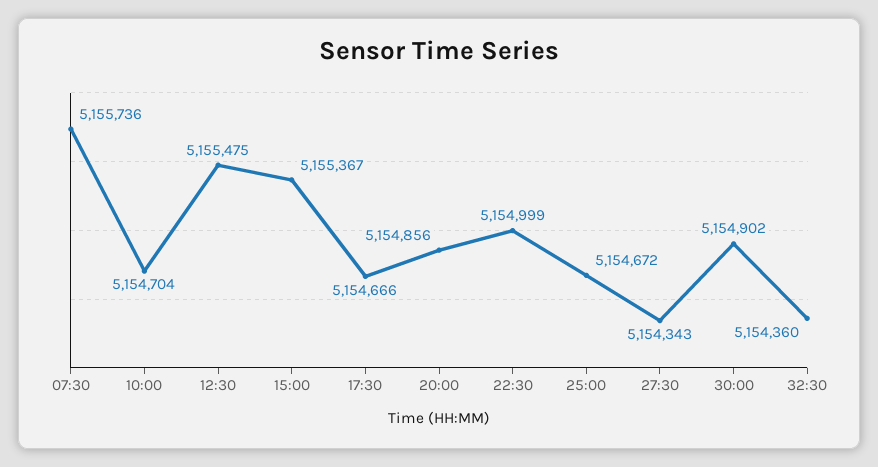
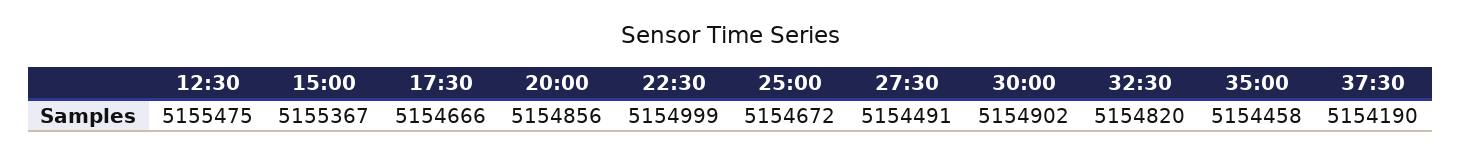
07:30: 5155736 -> none
10:00: 5154704 -> none
27:30: 5154343 -> 5154491
32:30: 5154360 -> 5154820
35:00: none -> 5154458
37:30: none -> 5154190

